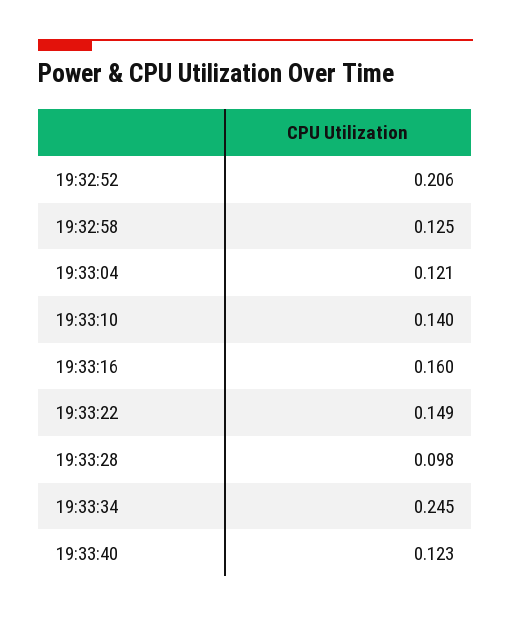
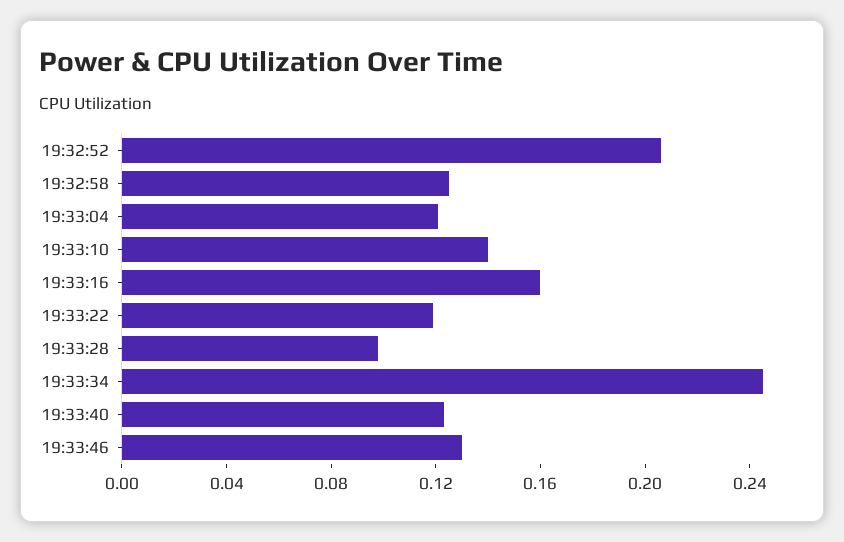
19:33:22: 0.149 -> 0.12
19:33:46: none -> 0.13

